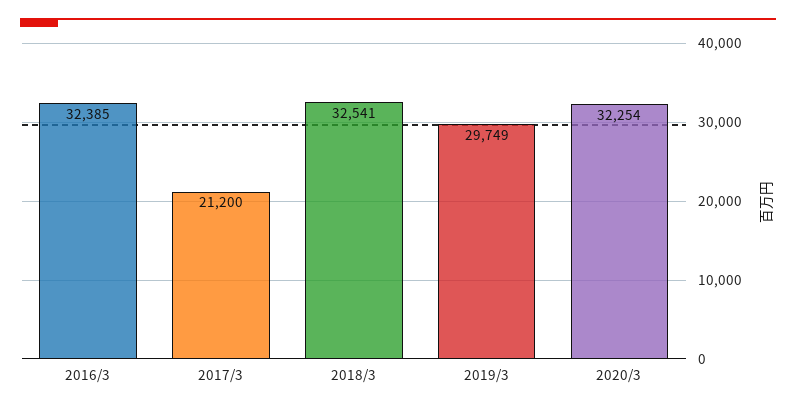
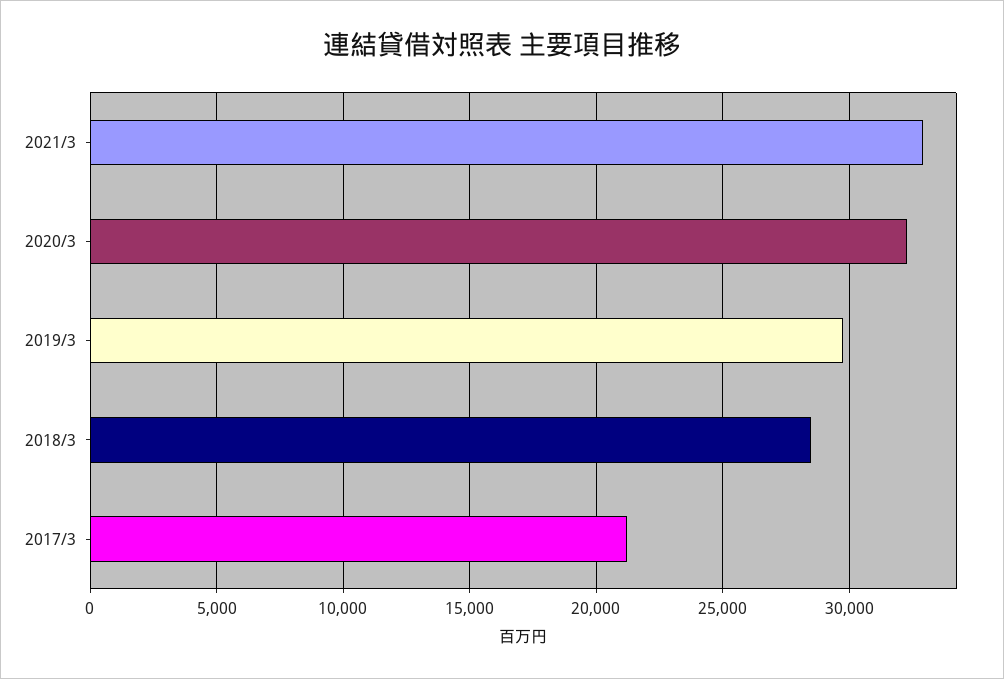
2016/3: 32385 -> none
2018/3: 32541 -> 28500
2021/3: none -> 33000

